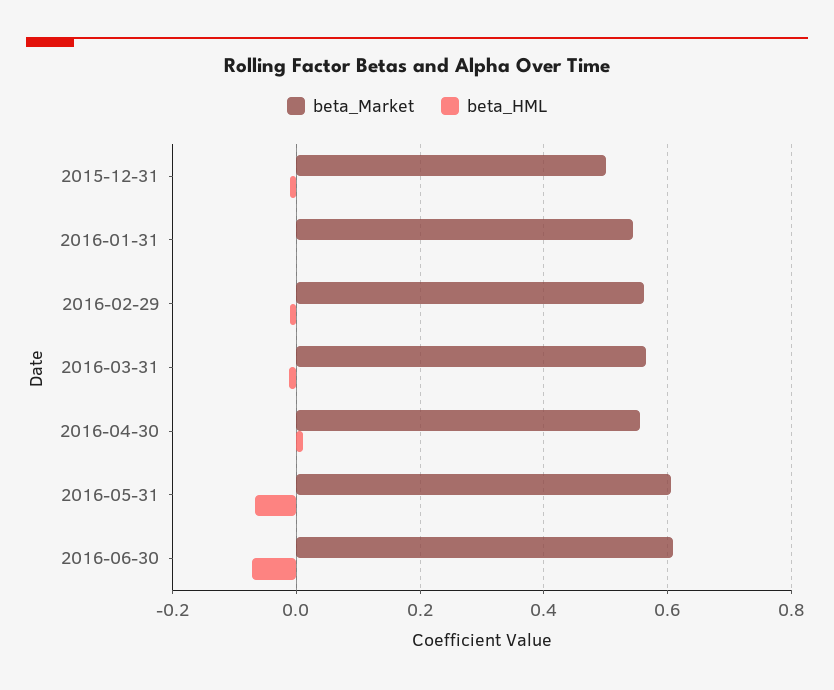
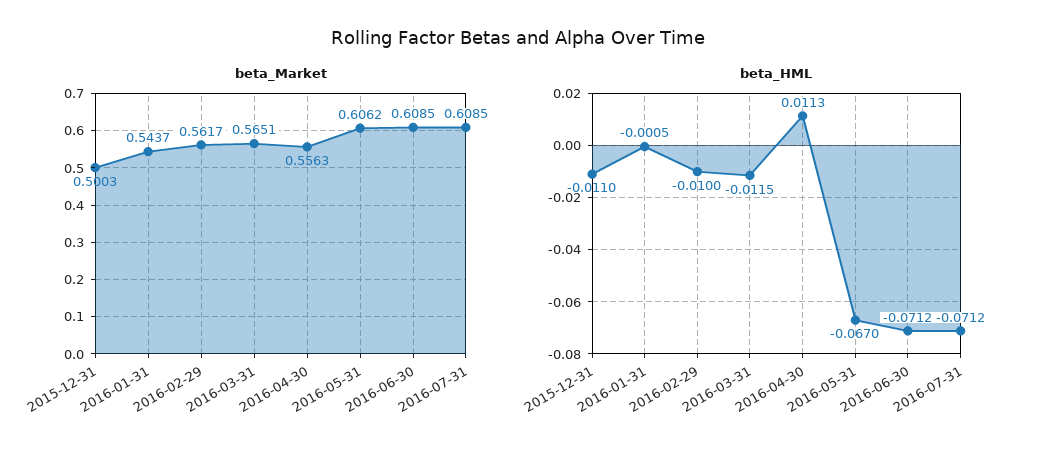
beta_Market, 2016-07-31: none -> 0.6085
beta_HML, 2016-07-31: none -> -0.0712

